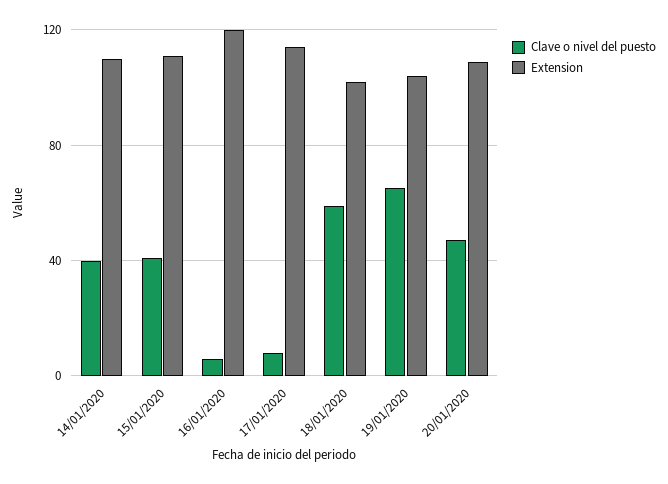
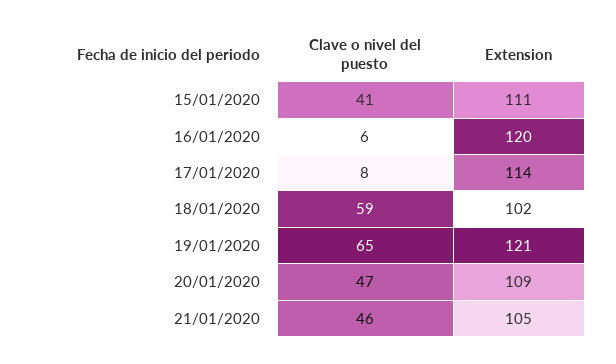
Clave o nivel del puesto, 14/01/2020: 40 -> none
Extension, 14/01/2020: 110 -> none
Extension, 19/01/2020: 105 -> 121
Clave o nivel del puesto, 21/01/2020: none -> 46
Extension, 21/01/2020: none -> 105

